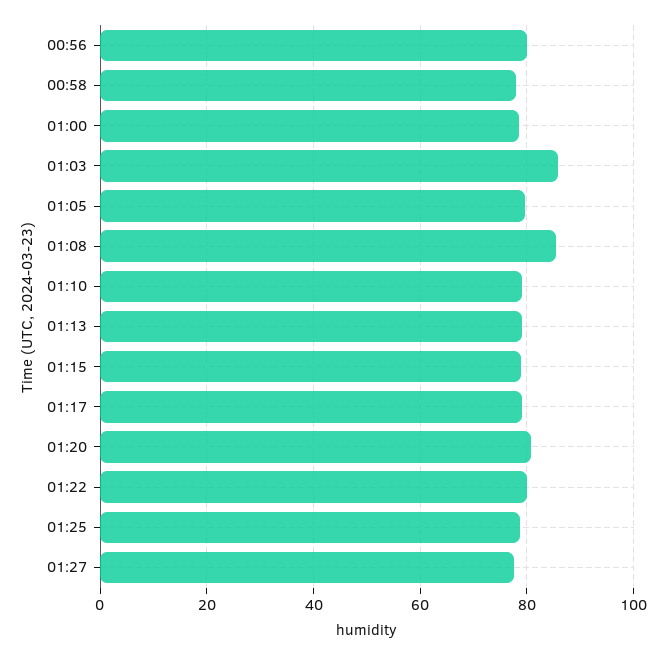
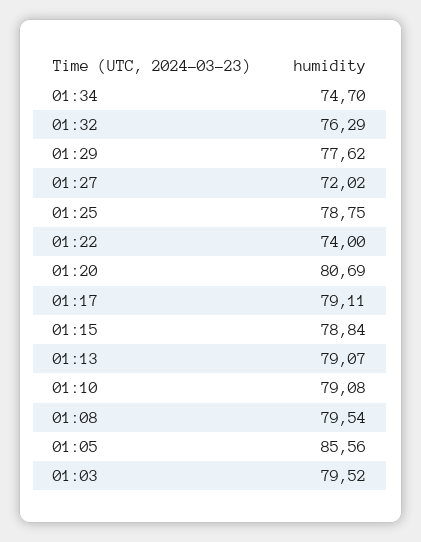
00:56: 80 -> none
00:58: 78 -> none
01:00: 78 -> none
01:03: 86 -> 79.52
01:05: 80 -> 85.56
01:08: 86 -> 79.54
01:22: 80 -> 74
01:27: 78 -> 72.02
01:34: none -> 74.7
01:32: none -> 76.29
01:29: none -> 77.62

